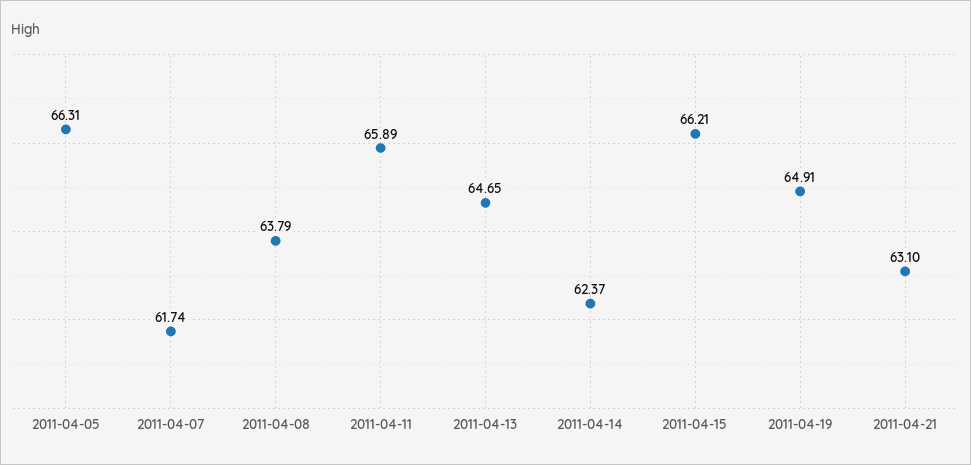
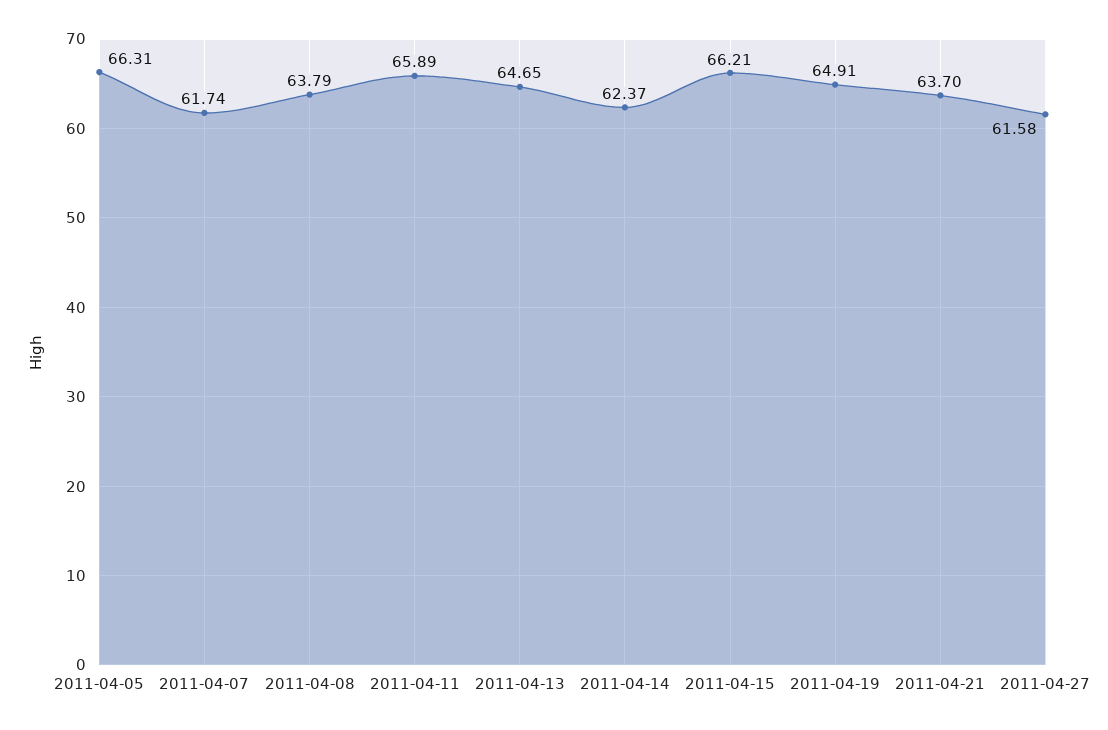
2011-04-21: 63.1 -> 63.7
2011-04-27: none -> 61.58

